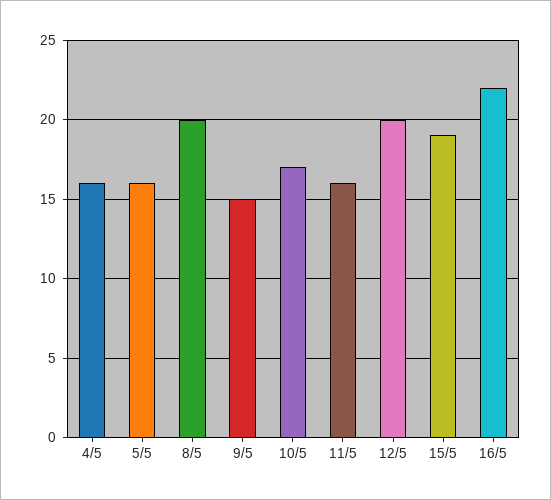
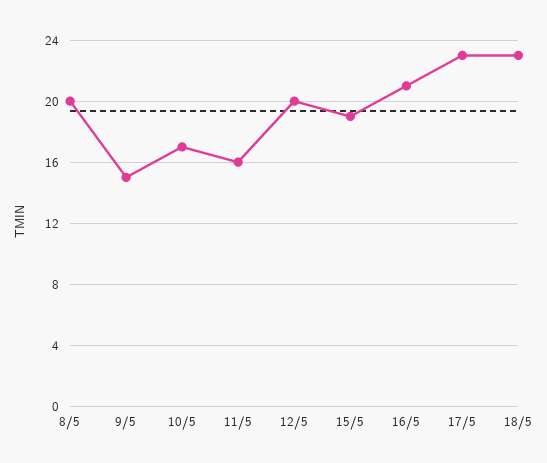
4/5: 16 -> none
5/5: 16 -> none
16/5: 22 -> 21
17/5: none -> 23
18/5: none -> 23

